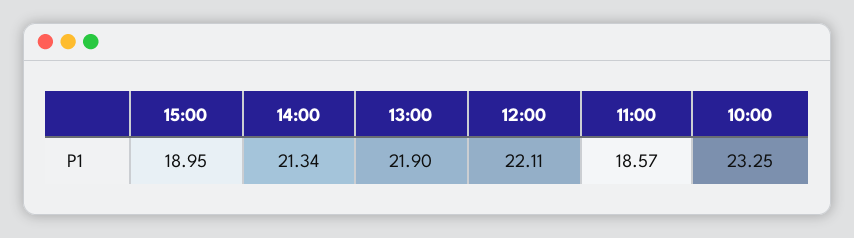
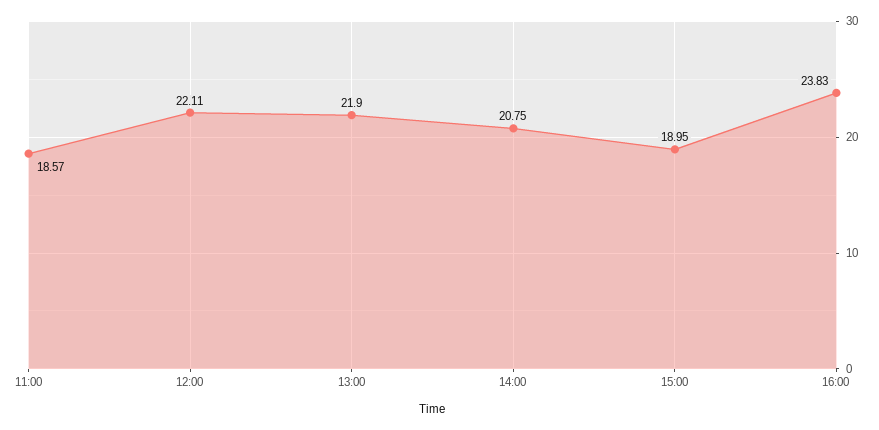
14:00: 21.34 -> 20.75
10:00: 23.25 -> none
16:00: none -> 23.83

